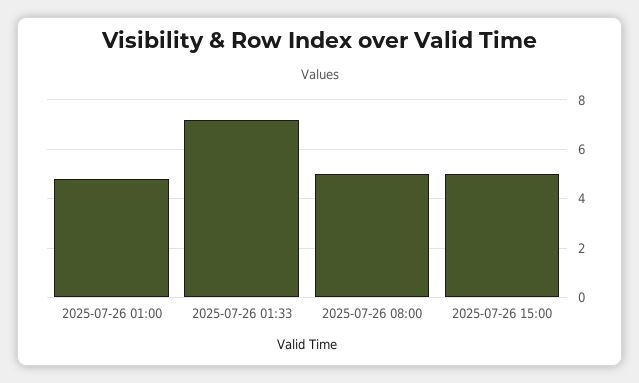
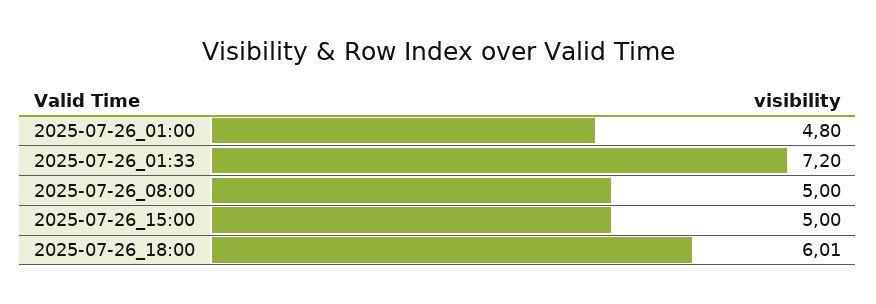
2025-07-26_18:00: none -> 6.01

